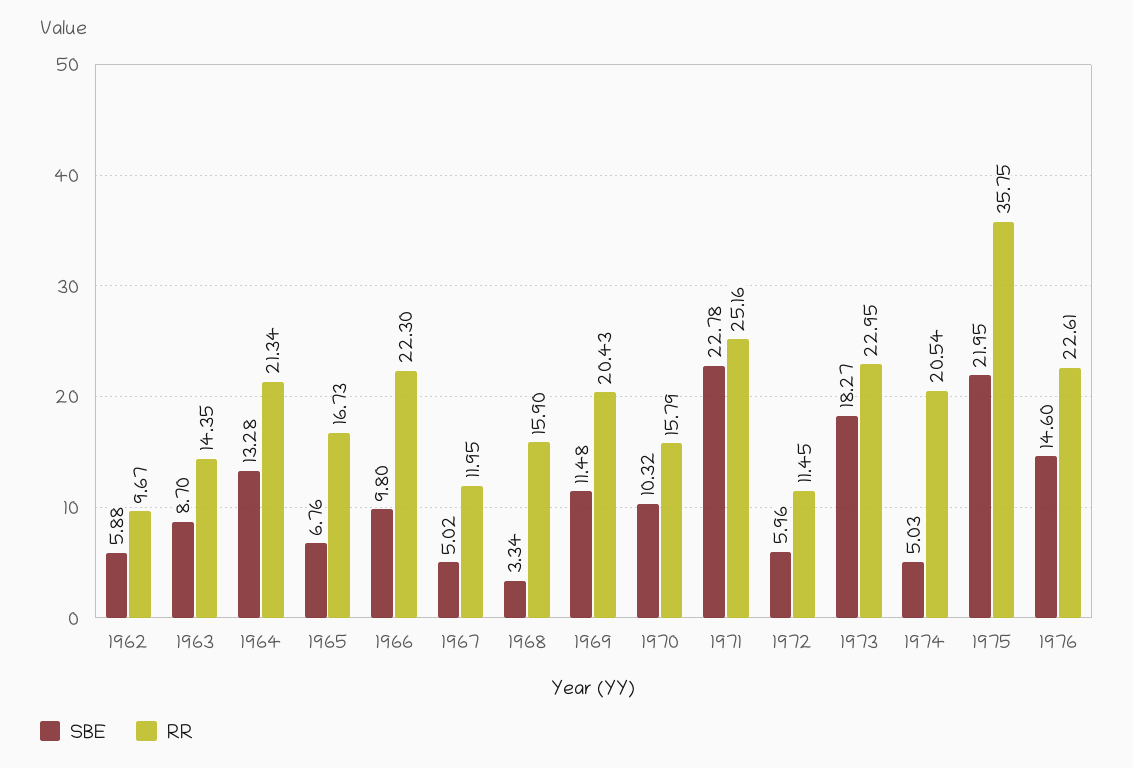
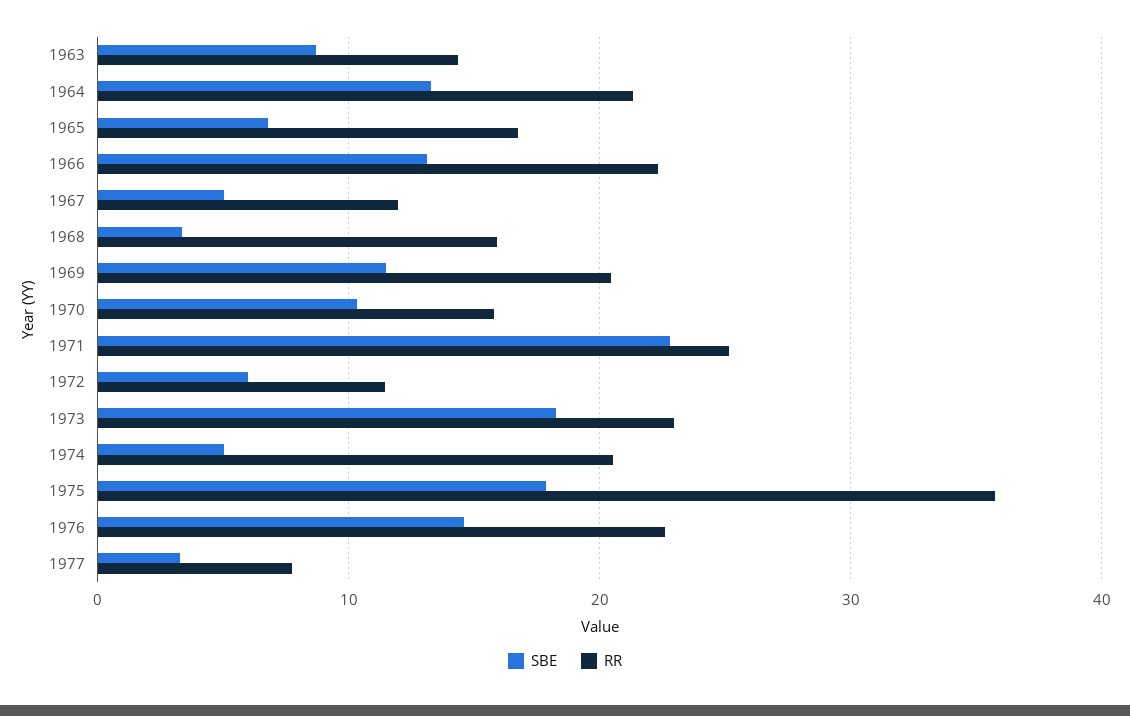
SBE, 1962: 5.88 -> none
RR, 1962: 9.67 -> none
SBE, 1966: 9.8 -> 13
SBE, 1975: 21.95 -> 18
SBE, 1977: none -> 3
RR, 1977: none -> 8

